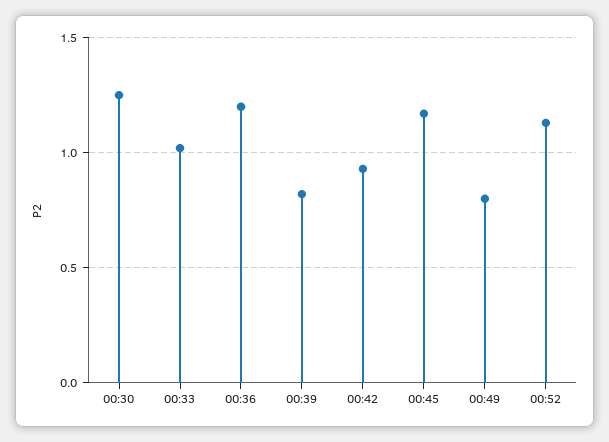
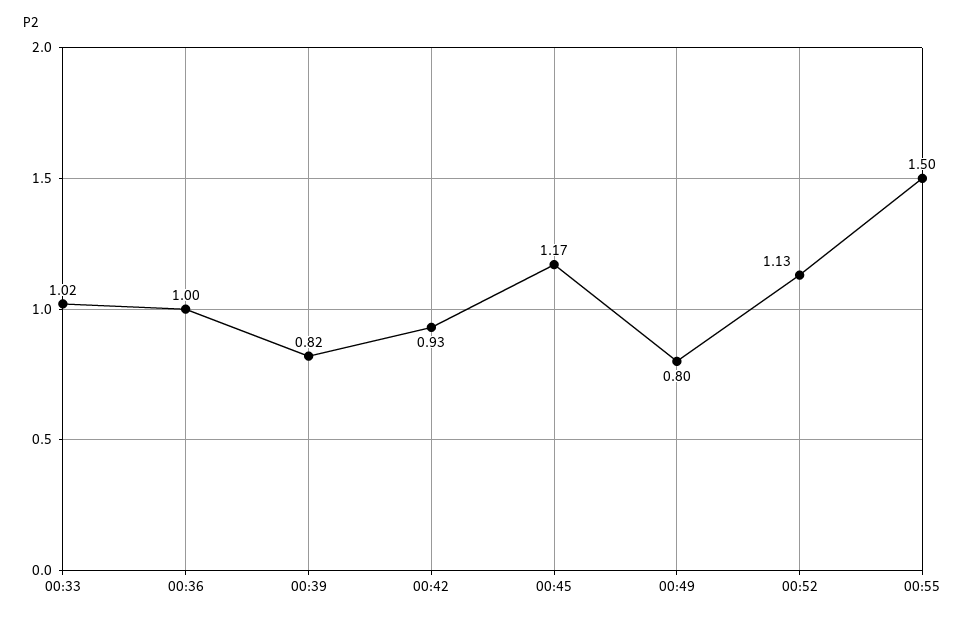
00:30: 1.25 -> none
00:36: 1.2 -> 1
00:55: none -> 1.5

